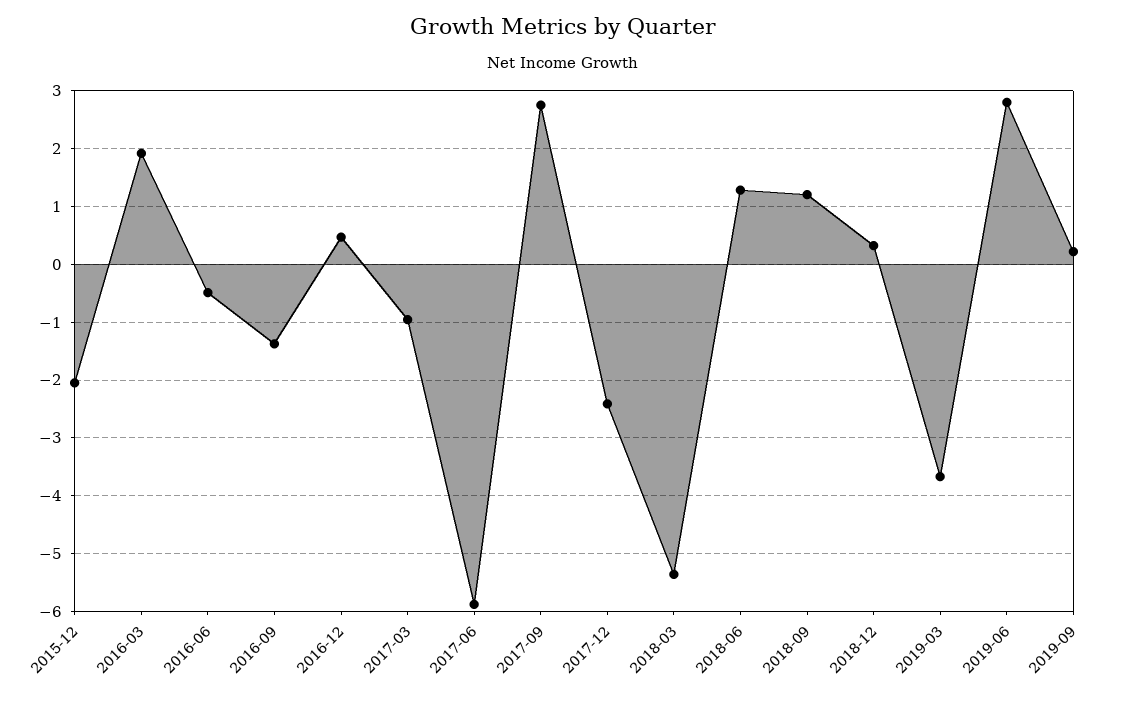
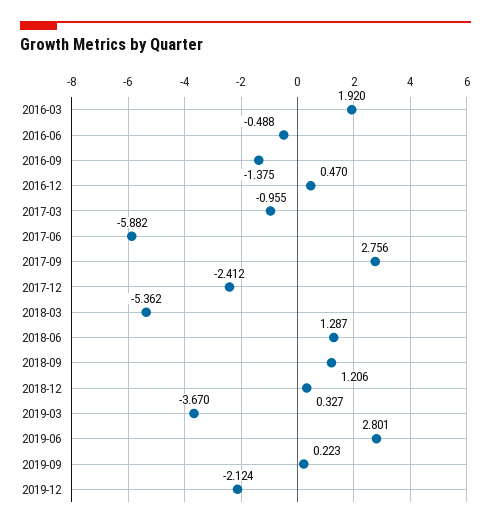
2015-12: -2 -> none
2019-12: none -> -2.124

